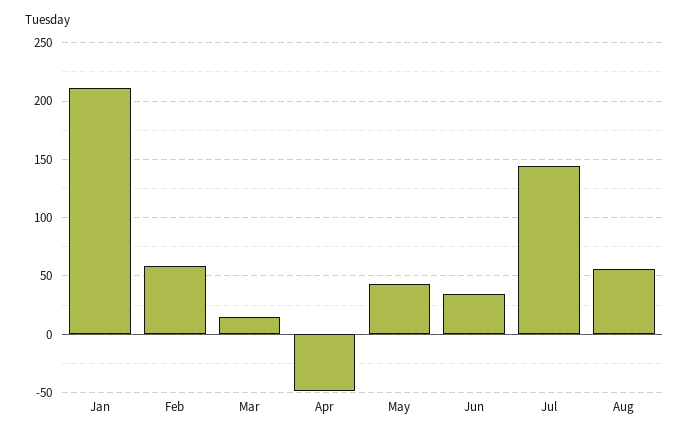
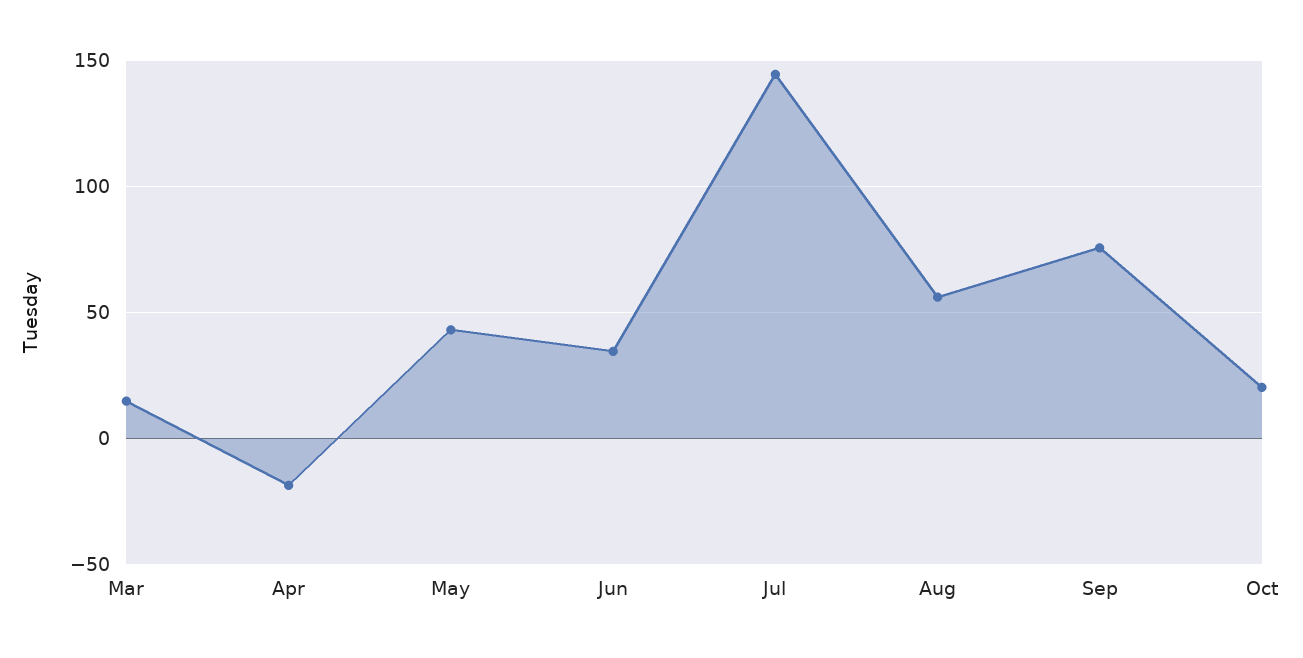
Jan: 210 -> none
Feb: 60 -> none
Apr: -50 -> -20
Sep: none -> 75
Oct: none -> 20

